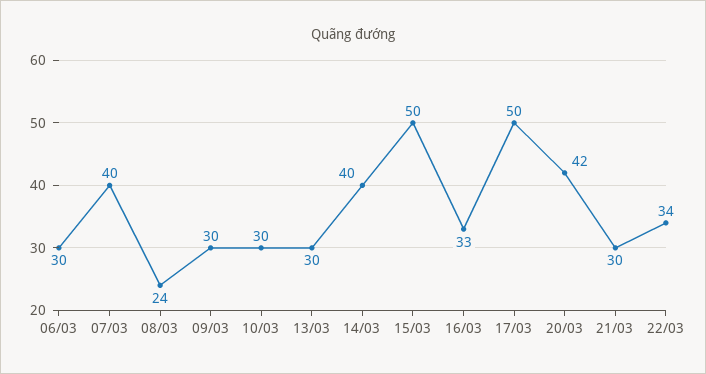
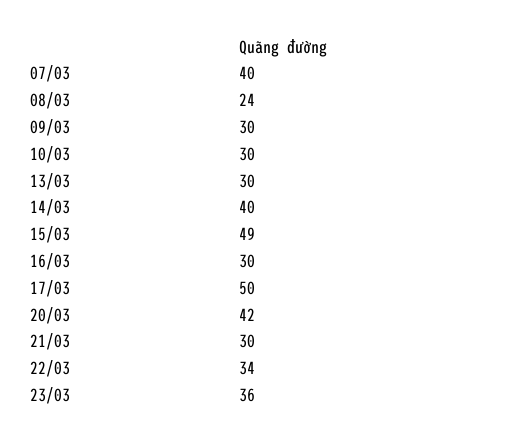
06/03: 30 -> none
15/03: 50 -> 49
16/03: 33 -> 30
23/03: none -> 36

